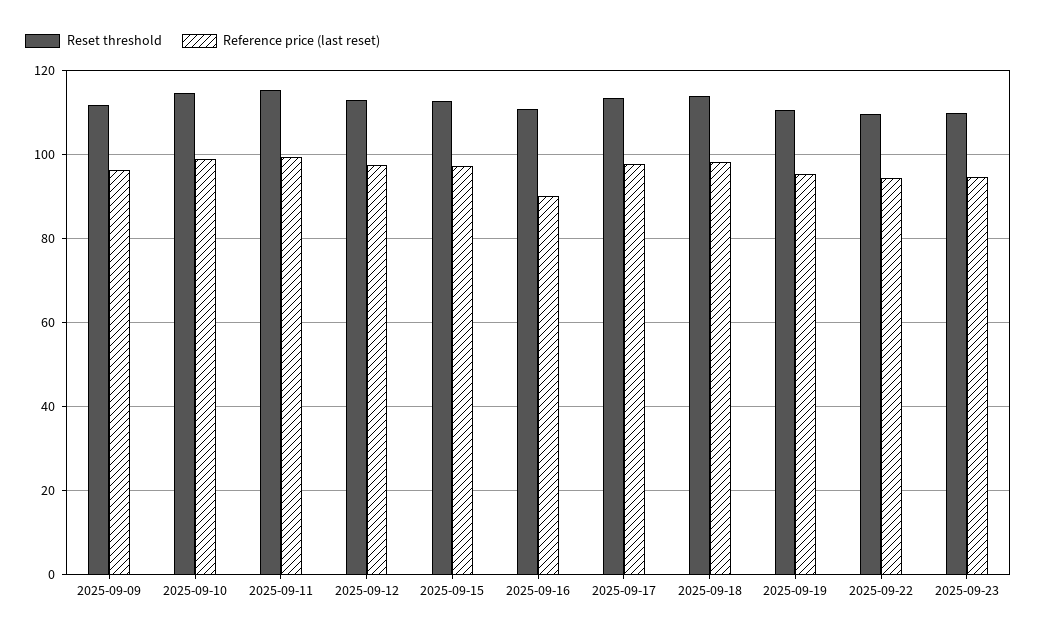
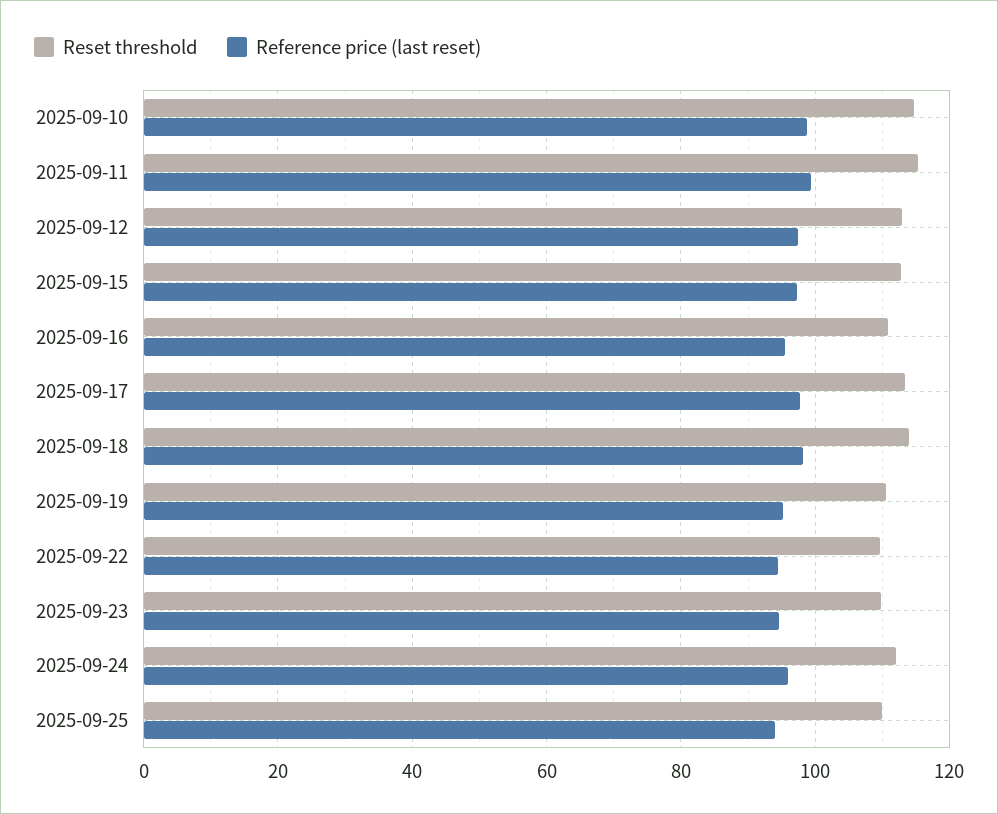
Reset threshold, 2025-09-09: 112 -> none
Reference price (last reset), 2025-09-09: 96 -> none
Reference price (last reset), 2025-09-16: 90 -> 96
Reset threshold, 2025-09-24: none -> 112
Reference price (last reset), 2025-09-24: none -> 96
Reset threshold, 2025-09-25: none -> 110
Reference price (last reset), 2025-09-25: none -> 94

